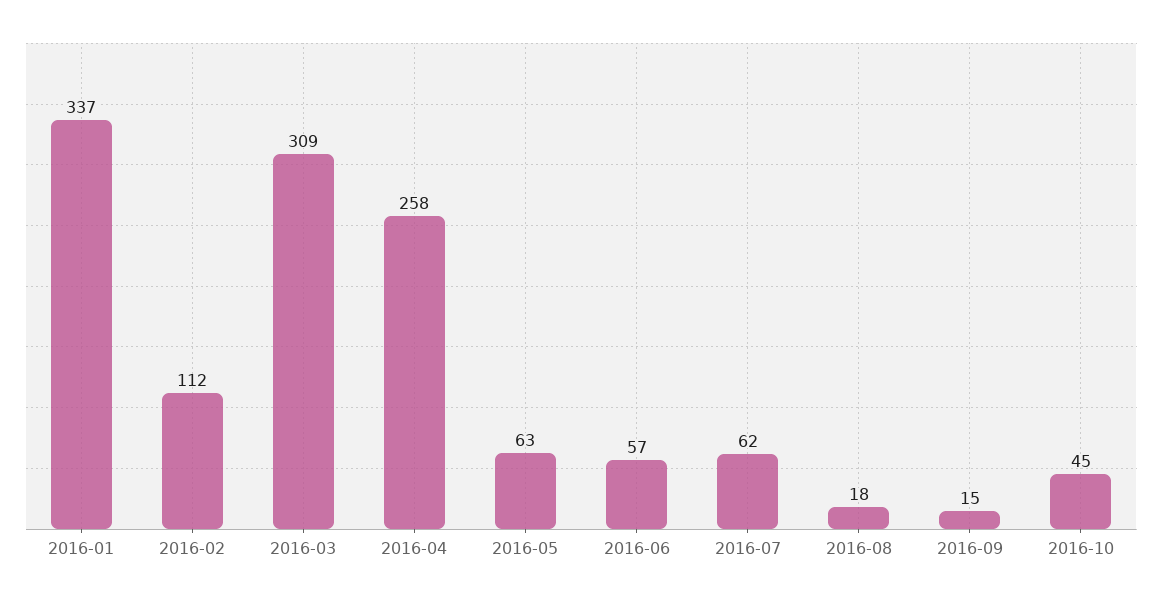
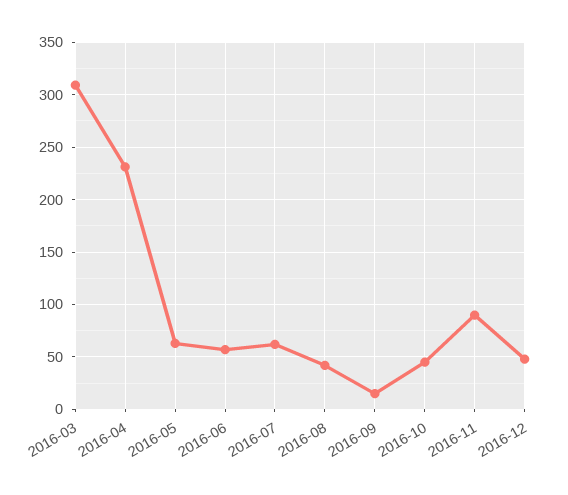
2016-01: 337 -> none
2016-02: 112 -> none
2016-04: 258 -> 230
2016-08: 18 -> 40
2016-11: none -> 90
2016-12: none -> 50

